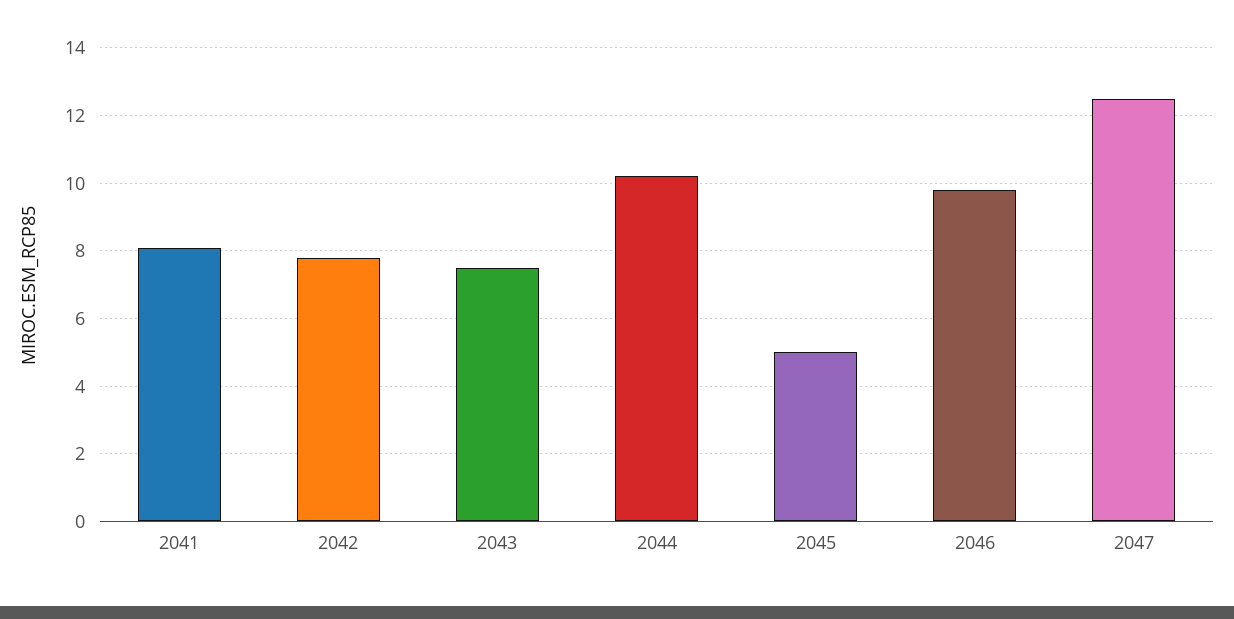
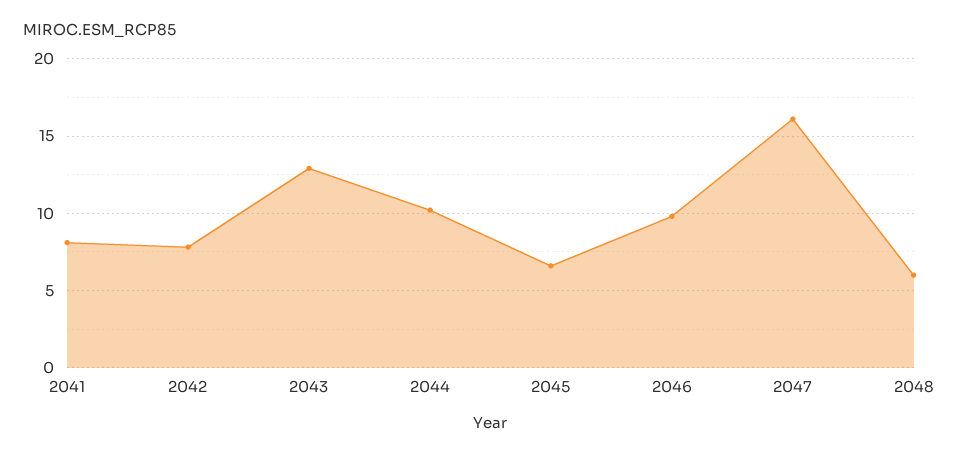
2043: 7.5 -> 13
2045: 5 -> 6.5
2047: 12.5 -> 16
2048: none -> 6

